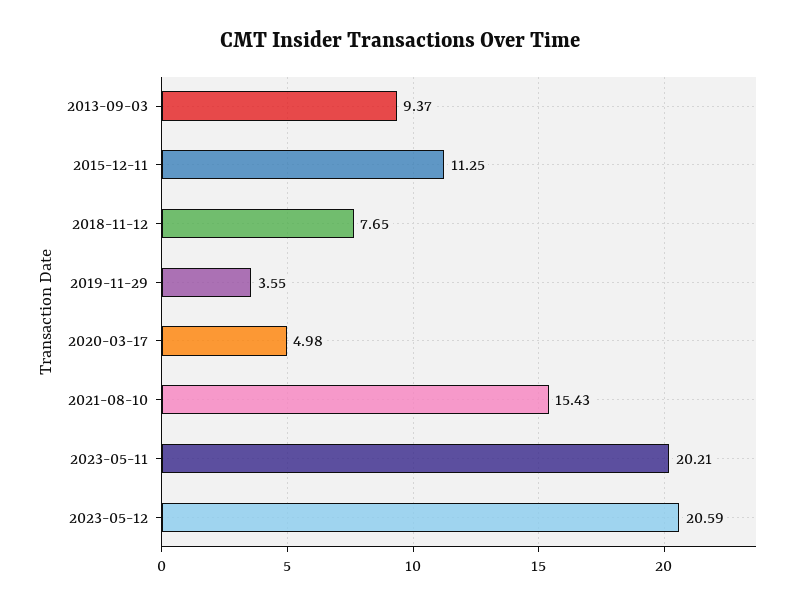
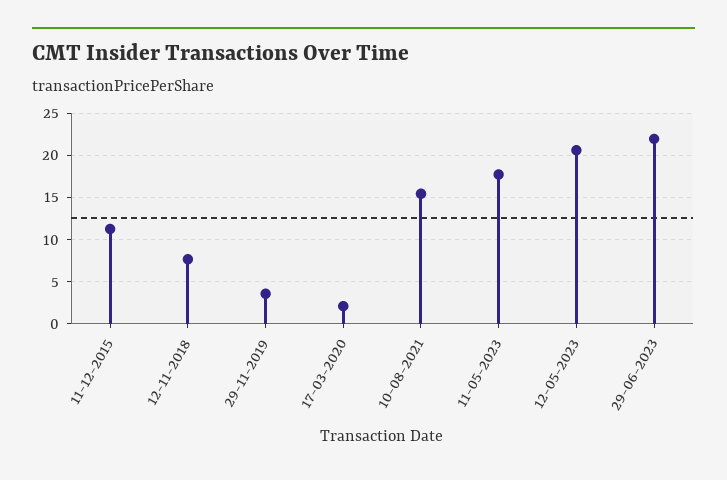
2013-09-03: 9.37 -> none
2020-03-17: 4.98 -> 2
2023-05-11: 20.21 -> 18
29-06-2023: none -> 22

